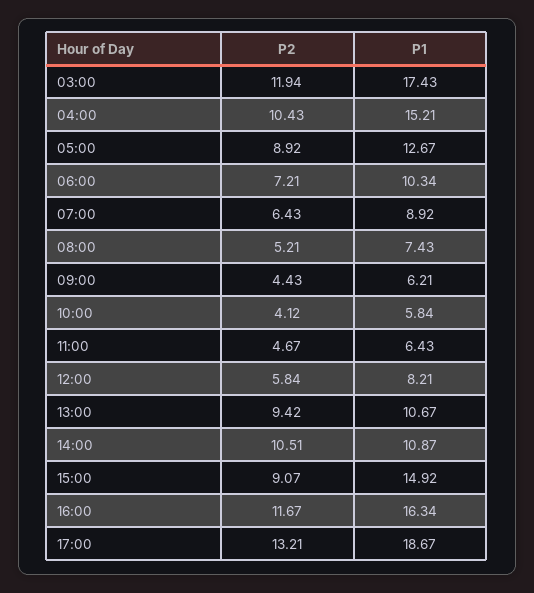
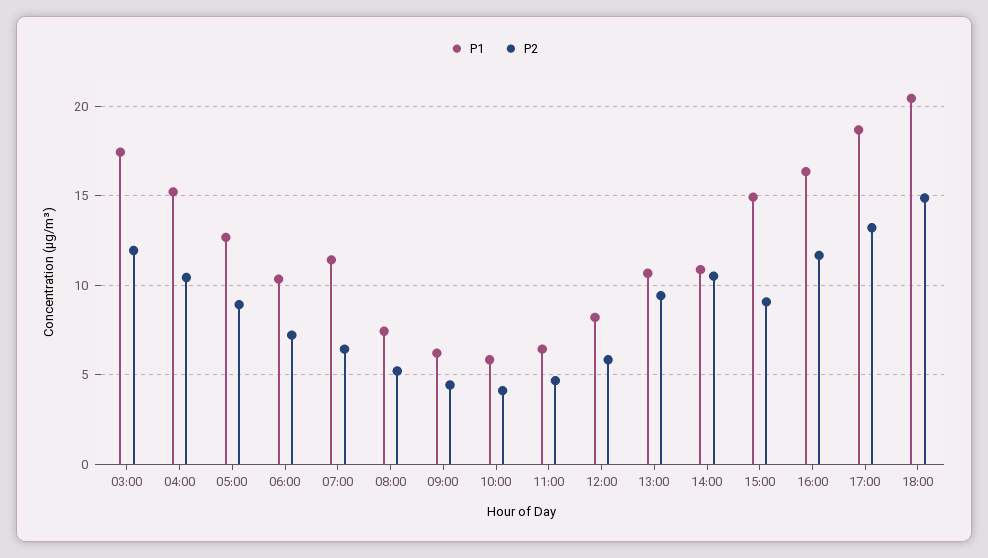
P1, 07:00: 8.92 -> 11.5
P1, 18:00: none -> 20.5
P2, 18:00: none -> 15

